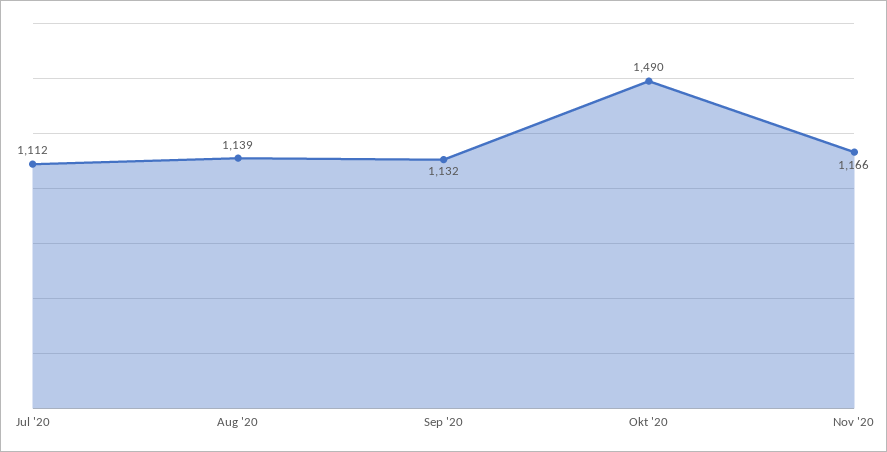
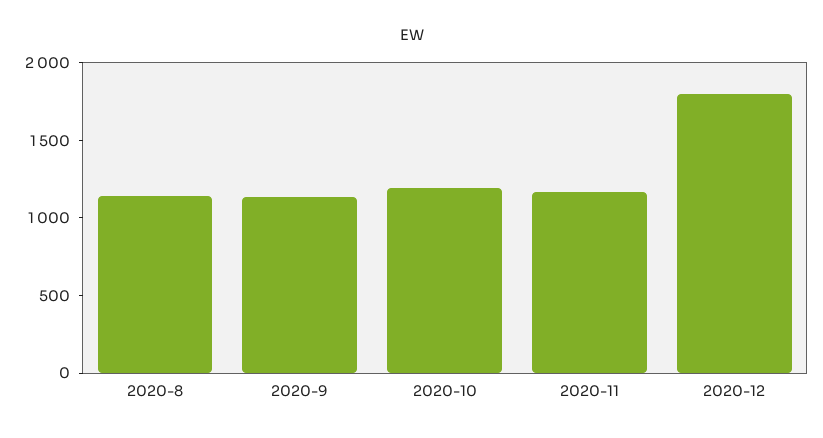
Jul '20: 1112 -> none
Okt '20: 1490 -> 1200
2020-12: none -> 1800

